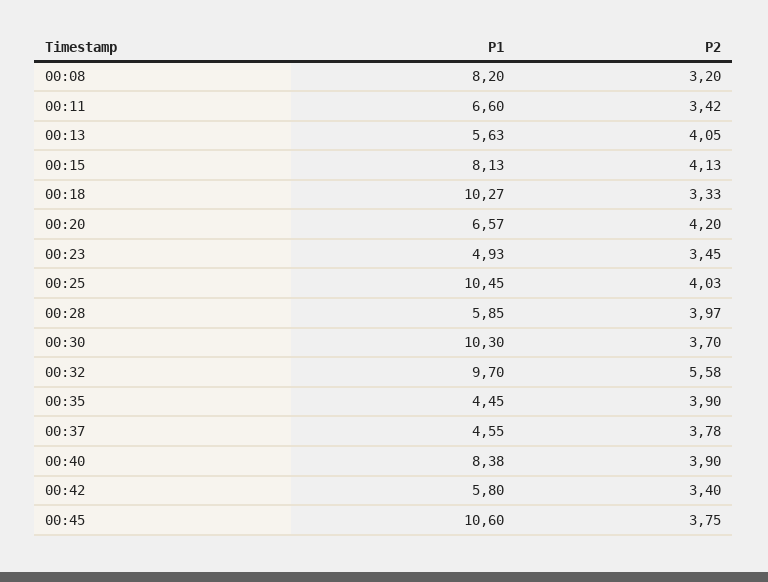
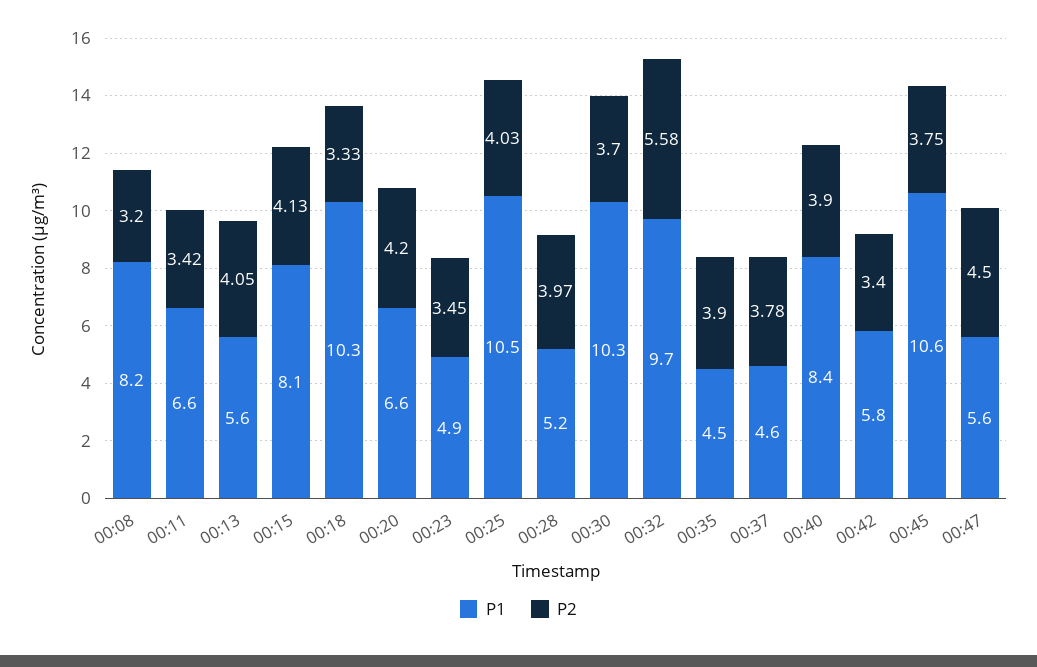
P1, 00:28: 5.85 -> 5.2
P1, 00:47: none -> 5.6
P2, 00:47: none -> 4.5

